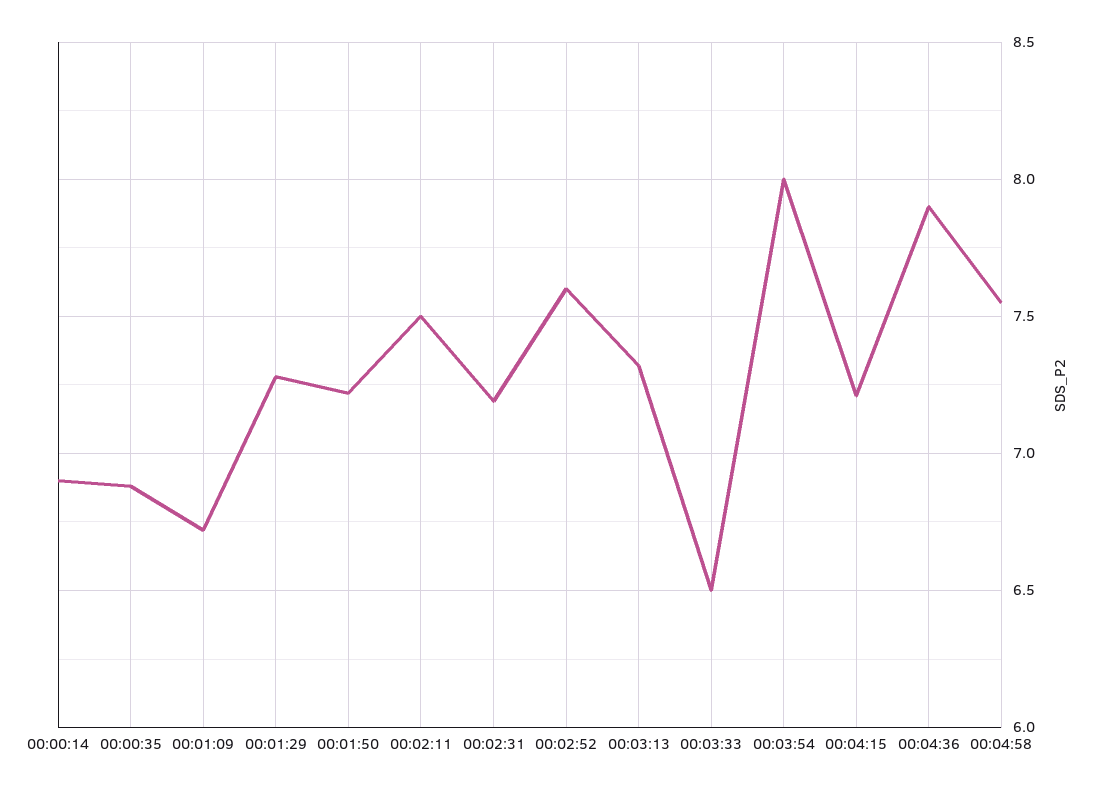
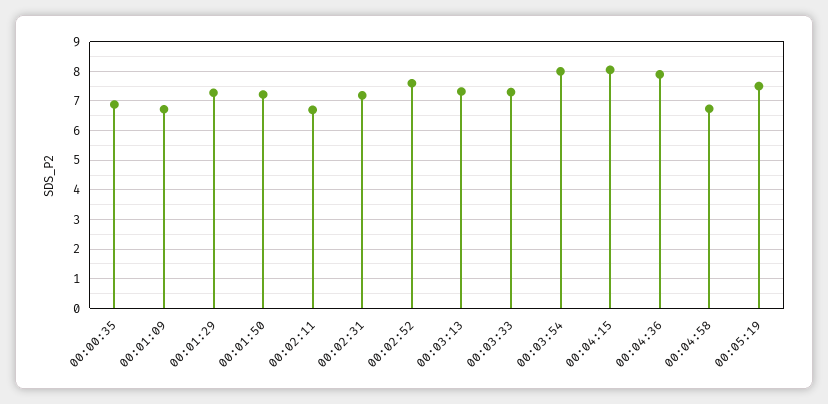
00:00:14: 6.9 -> none
00:02:11: 7.5 -> 6.75
00:03:33: 6.5 -> 7.25
00:04:15: 7.2 -> 8
00:04:58: 7.55 -> 6.75
00:05:19: none -> 7.5

